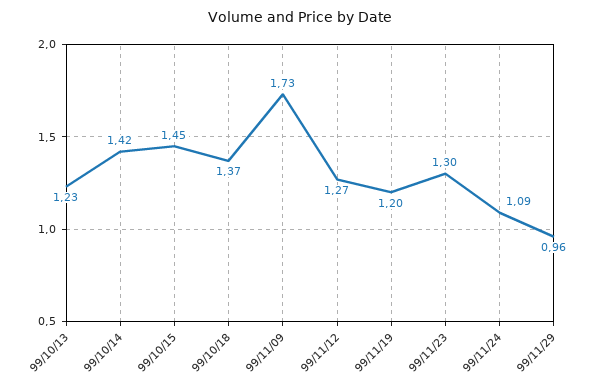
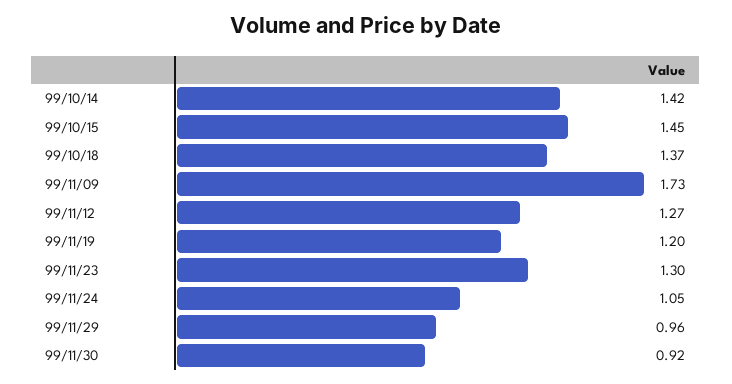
99/10/13: 1.23 -> none
99/11/24: 1.09 -> 1.05
99/11/30: none -> 0.92

